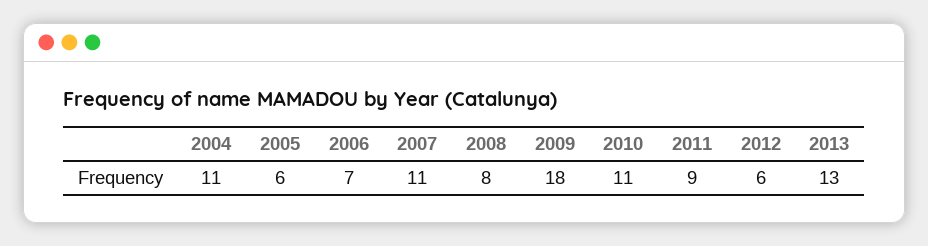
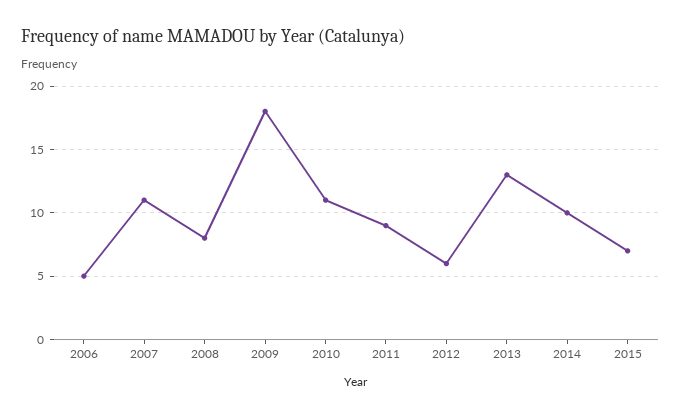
2004: 11 -> none
2005: 6 -> none
2006: 7 -> 5
2014: none -> 10
2015: none -> 7

